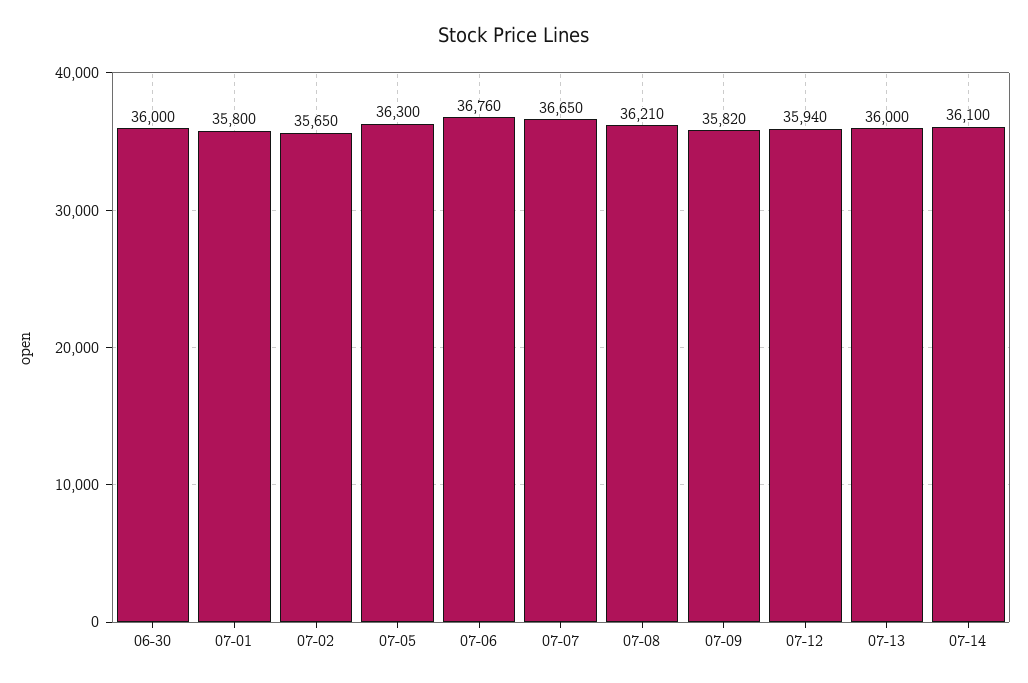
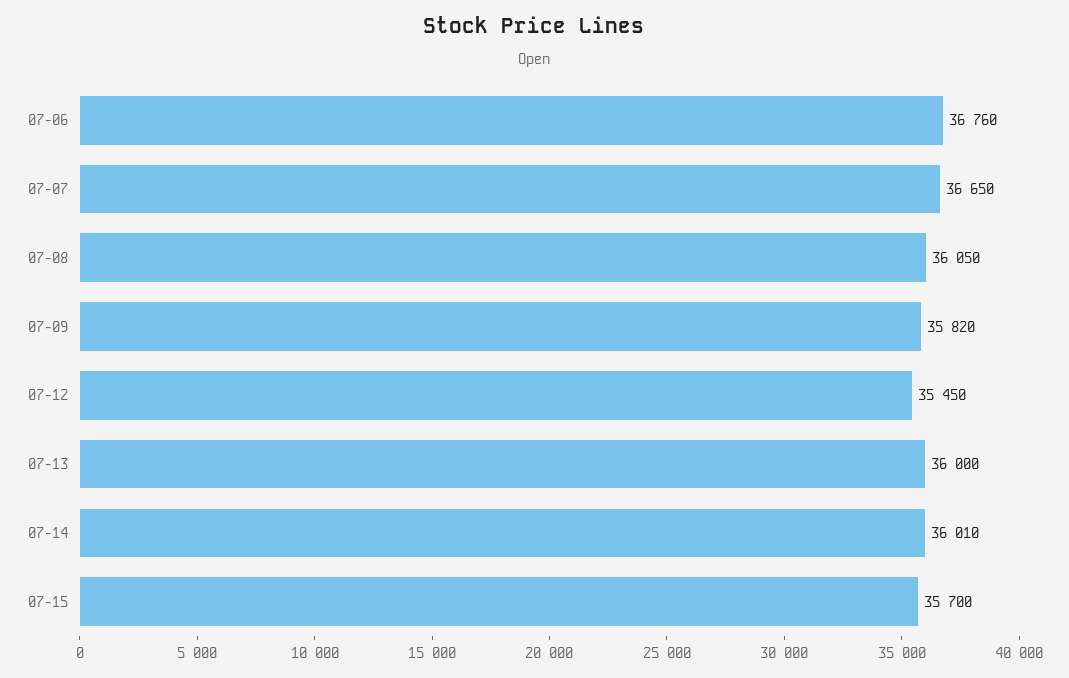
06-30: 36000 -> none
07-01: 35800 -> none
07-02: 35650 -> none
07-05: 36300 -> none
07-08: 36210 -> 36050
07-12: 35940 -> 35450
07-14: 36100 -> 36010
07-15: none -> 35700

